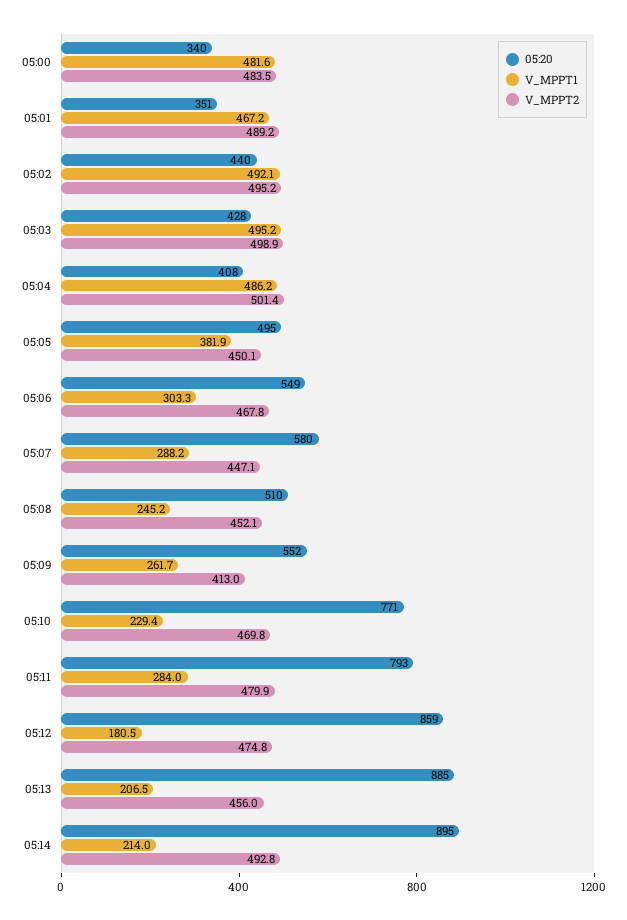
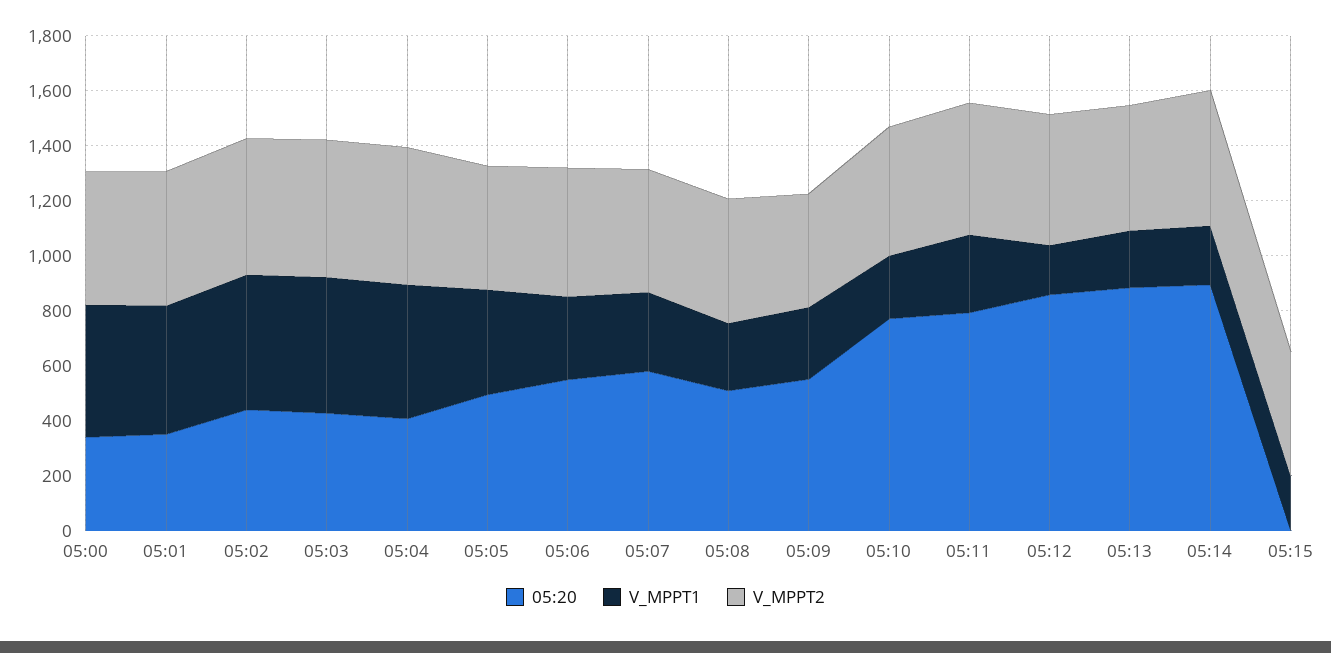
05:20, 05:15: none -> 0
V_MPPT1, 05:15: none -> 200
V_MPPT2, 05:15: none -> 450

